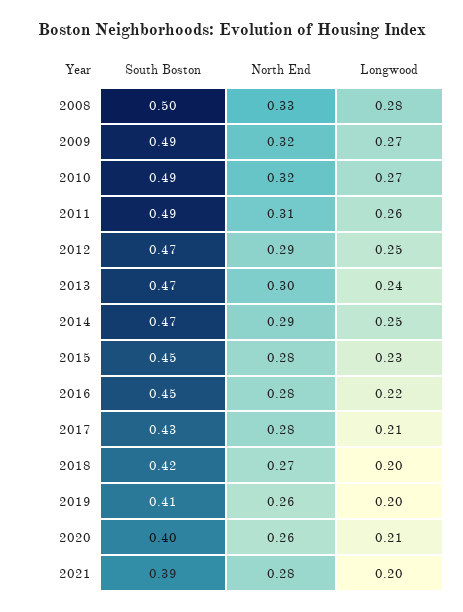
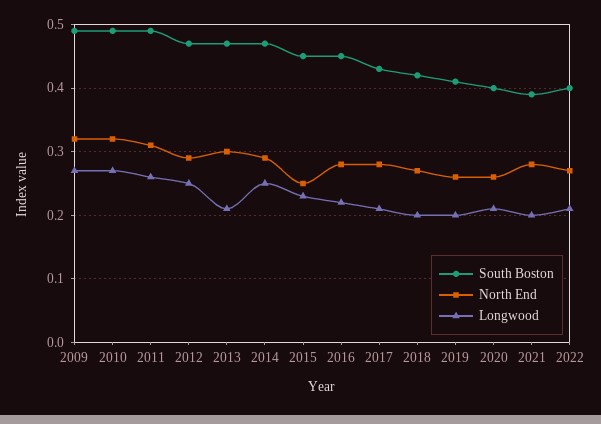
South Boston, 2008: 0.5 -> none
North End, 2008: 0.33 -> none
Longwood, 2008: 0.28 -> none
Longwood, 2013: 0.24 -> 0.21
North End, 2015: 0.28 -> 0.25
South Boston, 2022: none -> 0.4
North End, 2022: none -> 0.27
Longwood, 2022: none -> 0.21

